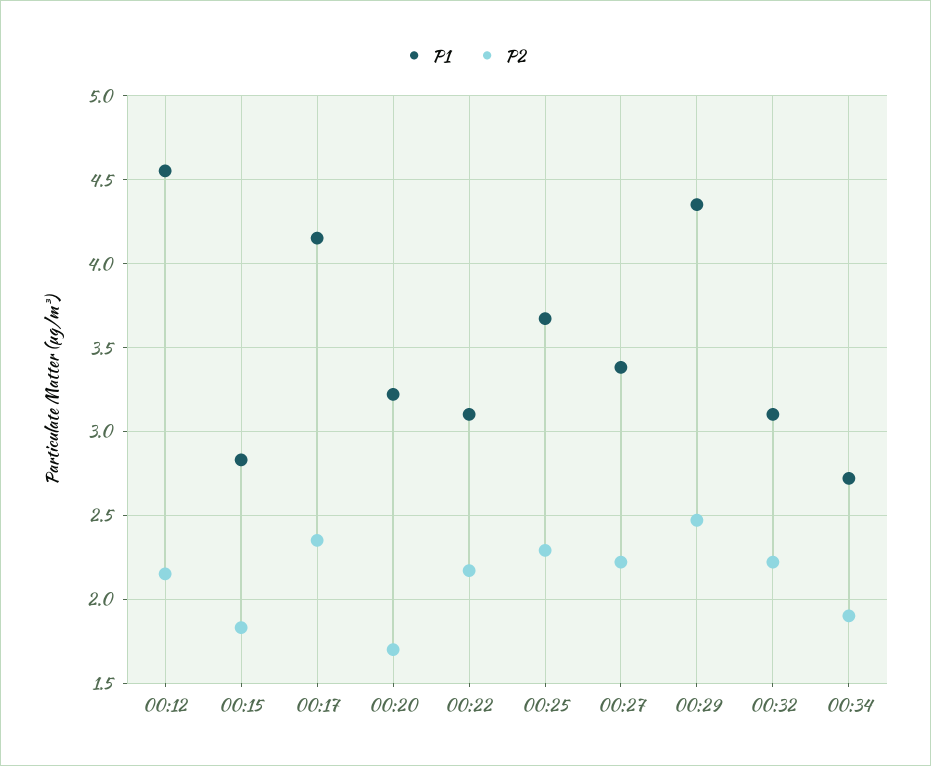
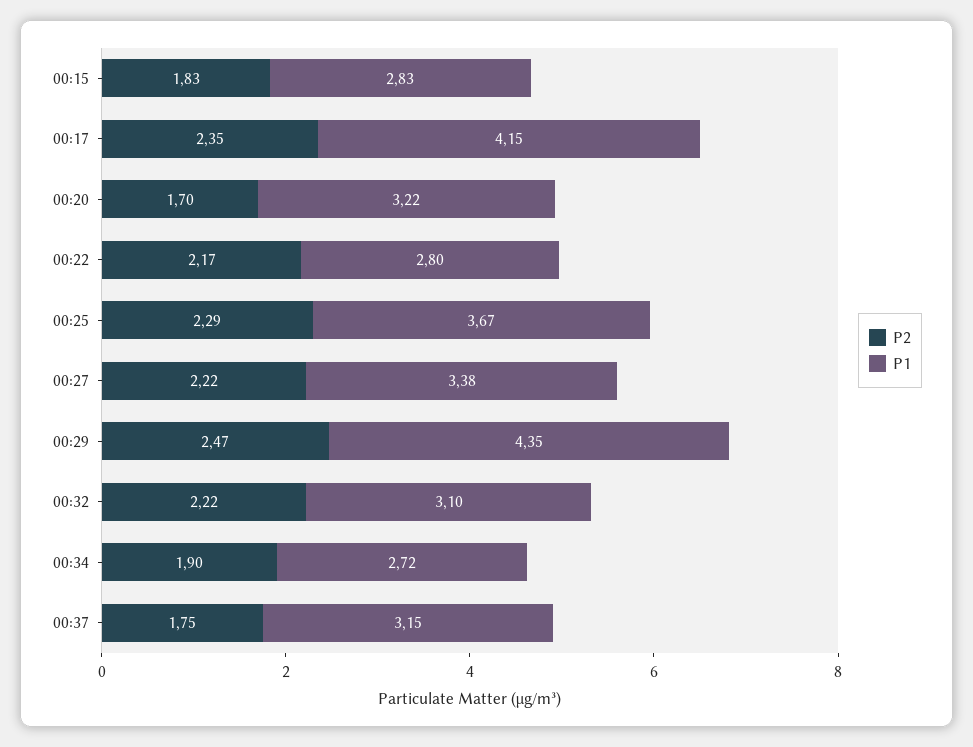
P1, 00:12: 4.55 -> none
P2, 00:12: 2.15 -> none
P1, 00:22: 3.1 -> 2.8
P2, 00:37: none -> 1.75
P1, 00:37: none -> 3.15

